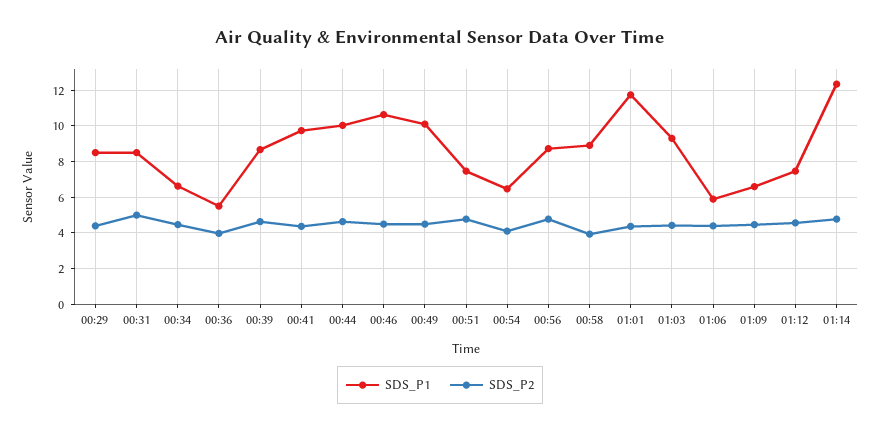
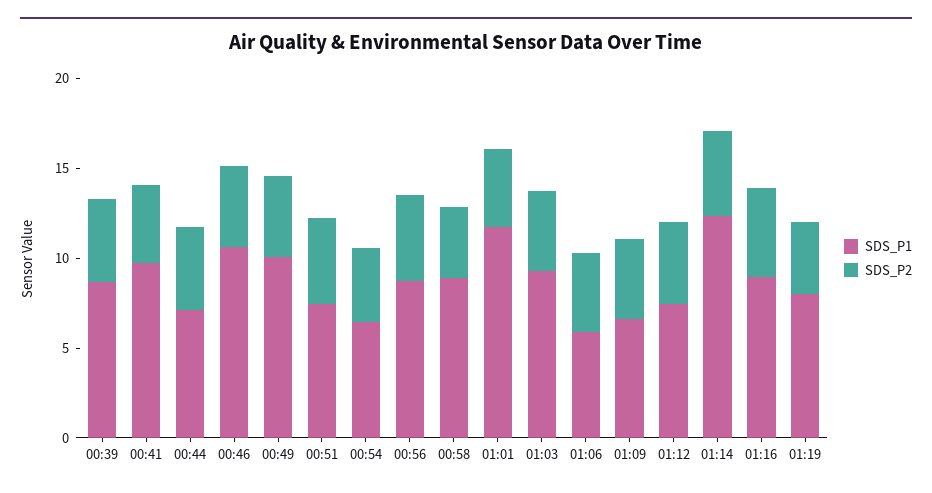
SDS_P1, 00:29: 8.5 -> none
SDS_P2, 00:29: 4.5 -> none
SDS_P1, 00:31: 8.5 -> none
SDS_P2, 00:31: 5 -> none
SDS_P1, 00:34: 6.5 -> none
SDS_P2, 00:34: 4.5 -> none
SDS_P1, 00:36: 5.5 -> none
SDS_P2, 00:36: 4 -> none
SDS_P1, 00:44: 10 -> 7
SDS_P1, 01:16: none -> 9
SDS_P2, 01:16: none -> 5
SDS_P1, 01:19: none -> 8
SDS_P2, 01:19: none -> 4

